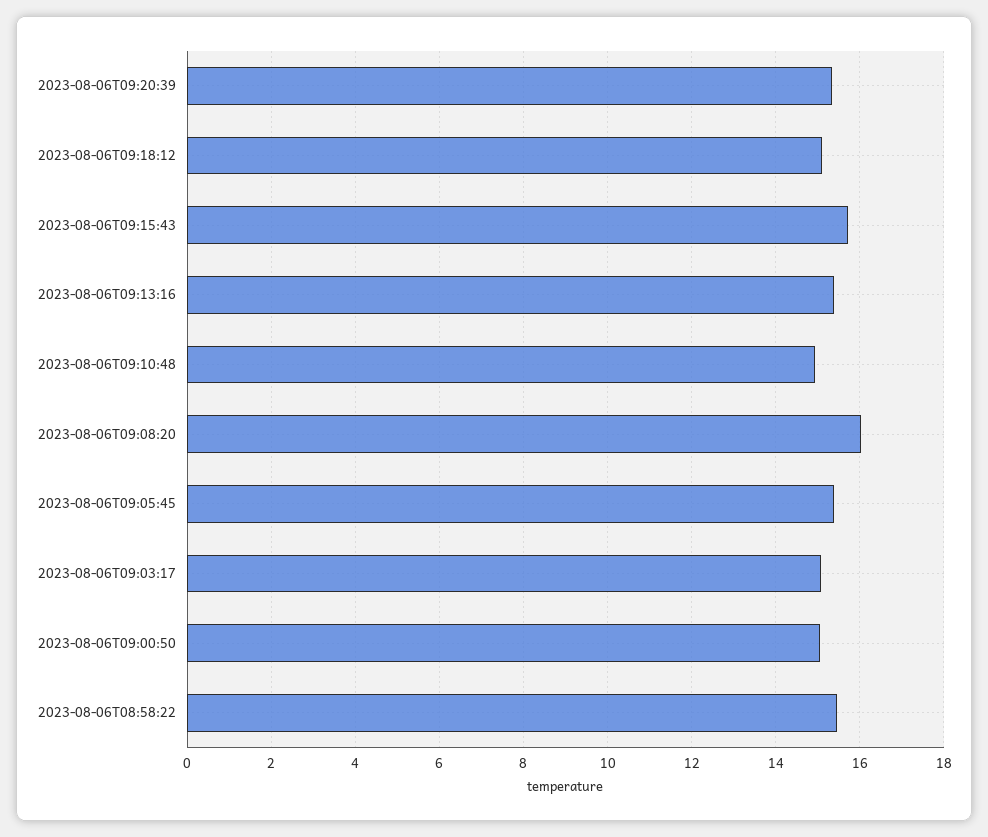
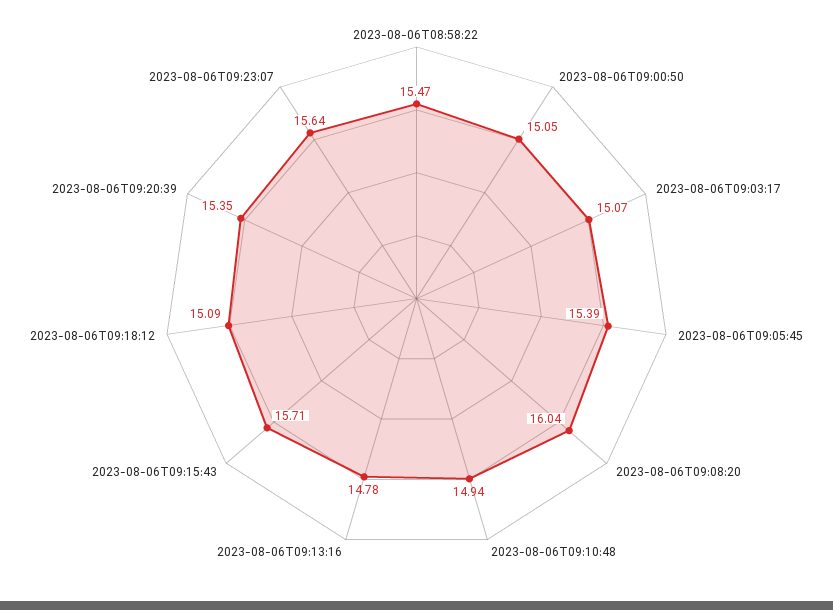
2023-08-06T09:13:16: 15.4 -> 14.78
2023-08-06T09:23:07: none -> 15.64

